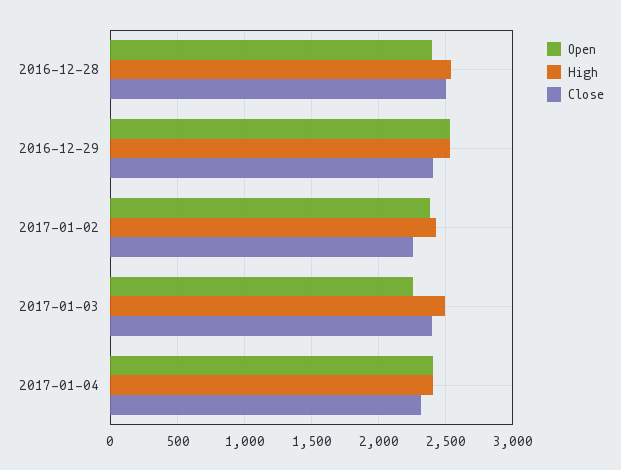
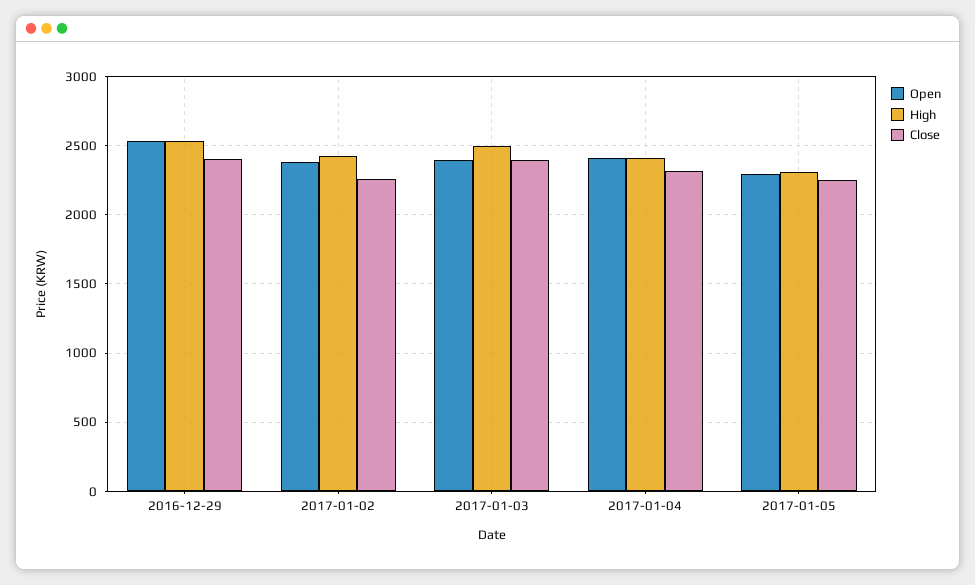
Open, 2016-12-28: 2400 -> none
High, 2016-12-28: 2550 -> none
Close, 2016-12-28: 2500 -> none
Open, 2017-01-03: 2250 -> 2400
Open, 2017-01-05: none -> 2300
High, 2017-01-05: none -> 2300
Close, 2017-01-05: none -> 2250

